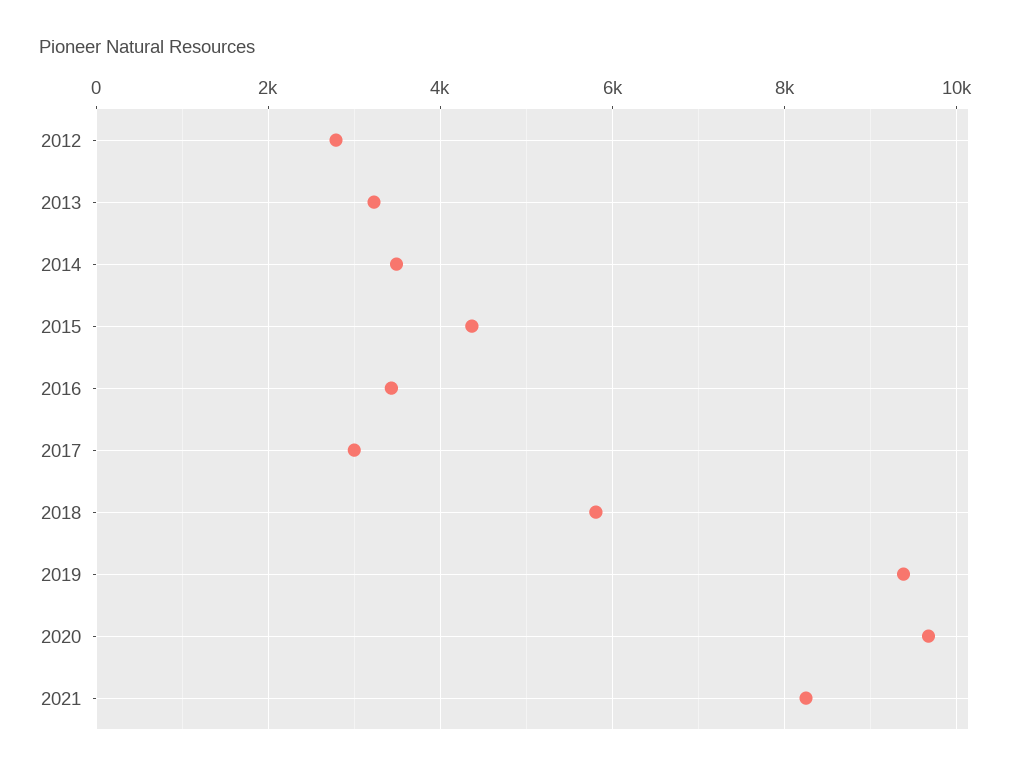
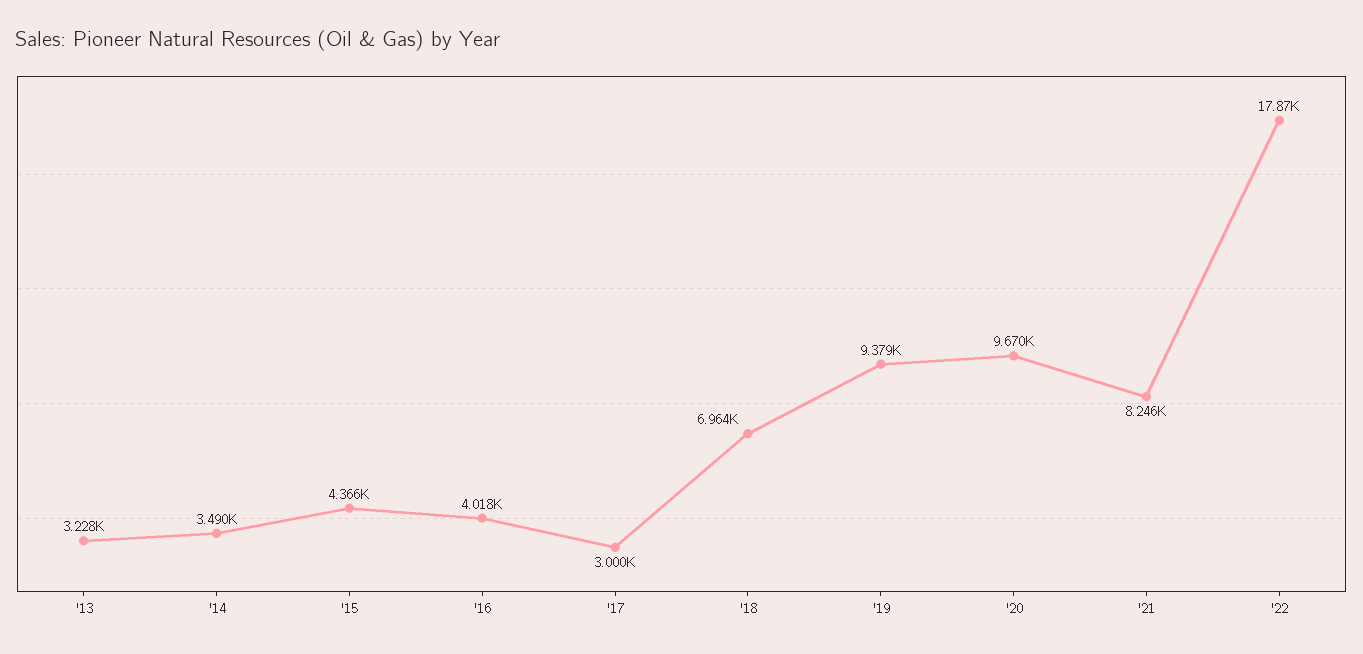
2012: 2800 -> none
2016: 3400 -> 4018
2018: 5800 -> 6964
'22: none -> 17870

